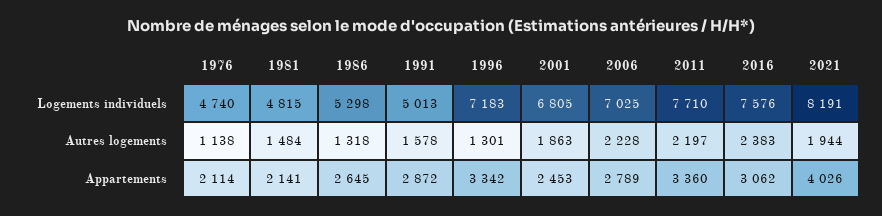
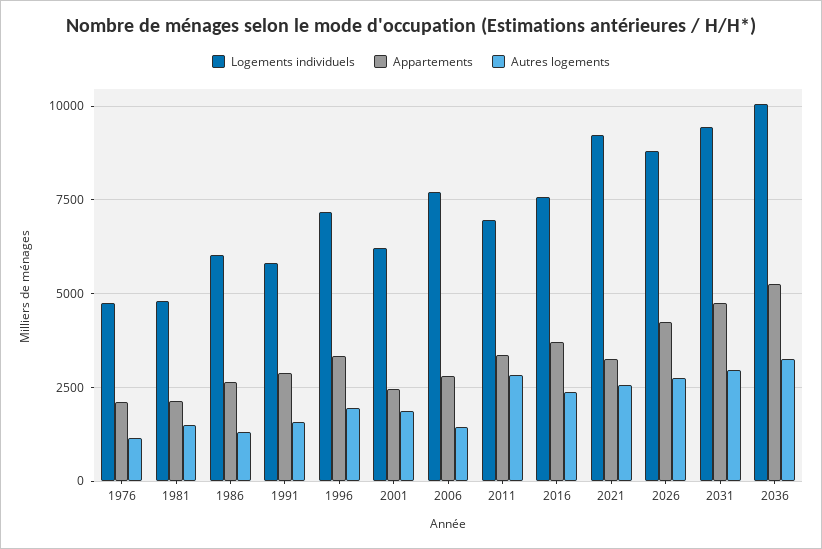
Logements individuels, 1986: 5298 -> 6000
Logements individuels, 1991: 5013 -> 5750
Logements individuels, 2001: 6805 -> 6250
Logements individuels, 2006: 7025 -> 7750
Logements individuels, 2011: 7710 -> 7000
Logements individuels, 2021: 8191 -> 9250
Autres logements, 1996: 1301 -> 2000
Autres logements, 2006: 2228 -> 1500
Autres logements, 2011: 2197 -> 2750
Autres logements, 2021: 1944 -> 2500
Appartements, 2016: 3062 -> 3750
Appartements, 2021: 4026 -> 3250
Logements individuels, 2026: none -> 8750
Appartements, 2026: none -> 4250
Autres logements, 2026: none -> 2750
Logements individuels, 2031: none -> 9500
Appartements, 2031: none -> 4750
Autres logements, 2031: none -> 3000
Logements individuels, 2036: none -> 10000
Appartements, 2036: none -> 5250
Autres logements, 2036: none -> 3250

